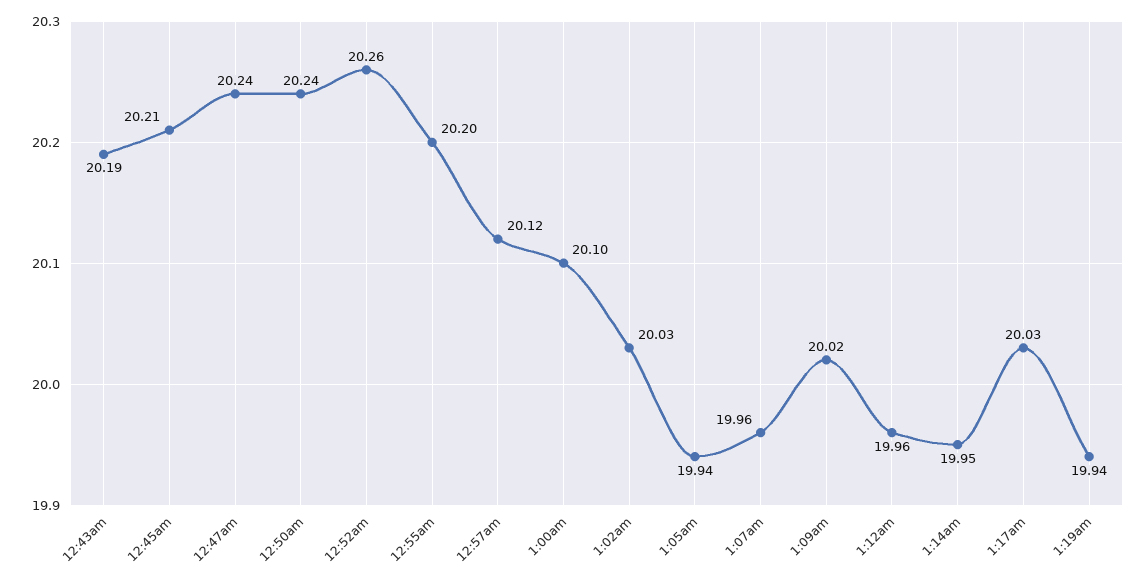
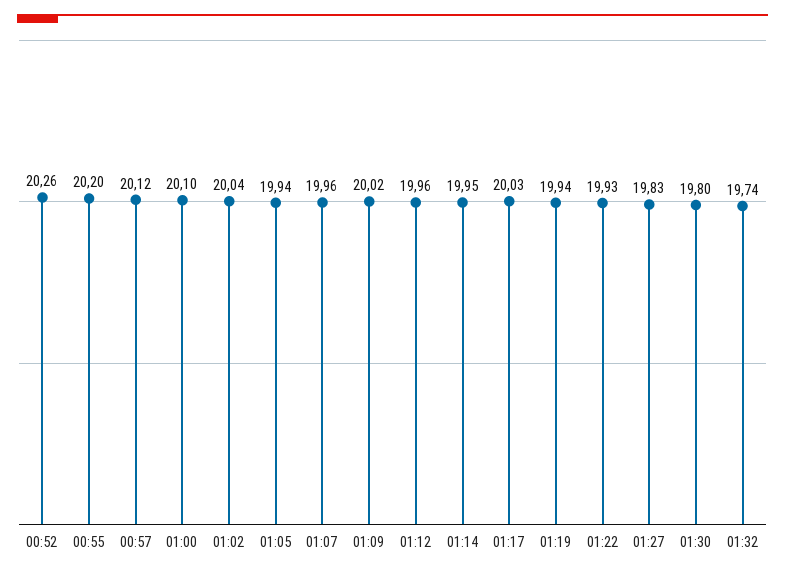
12:43am: 20.19 -> none
12:45am: 20.21 -> none
12:47am: 20.24 -> none
12:50am: 20.24 -> none
1:02am: 20.03 -> 20.04
01:22: none -> 19.93
01:27: none -> 19.83
01:30: none -> 19.8
01:32: none -> 19.74

